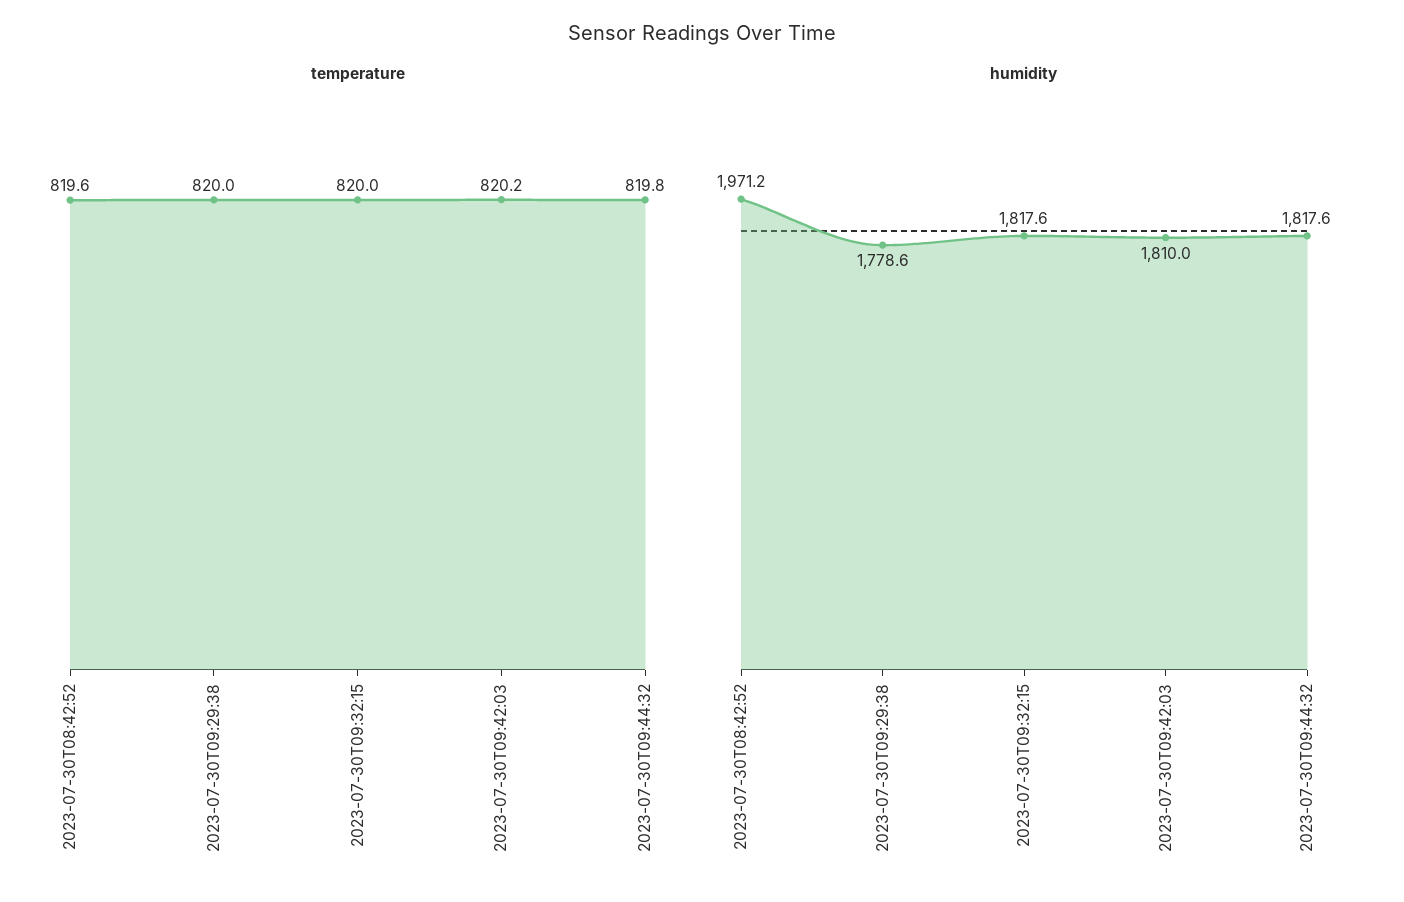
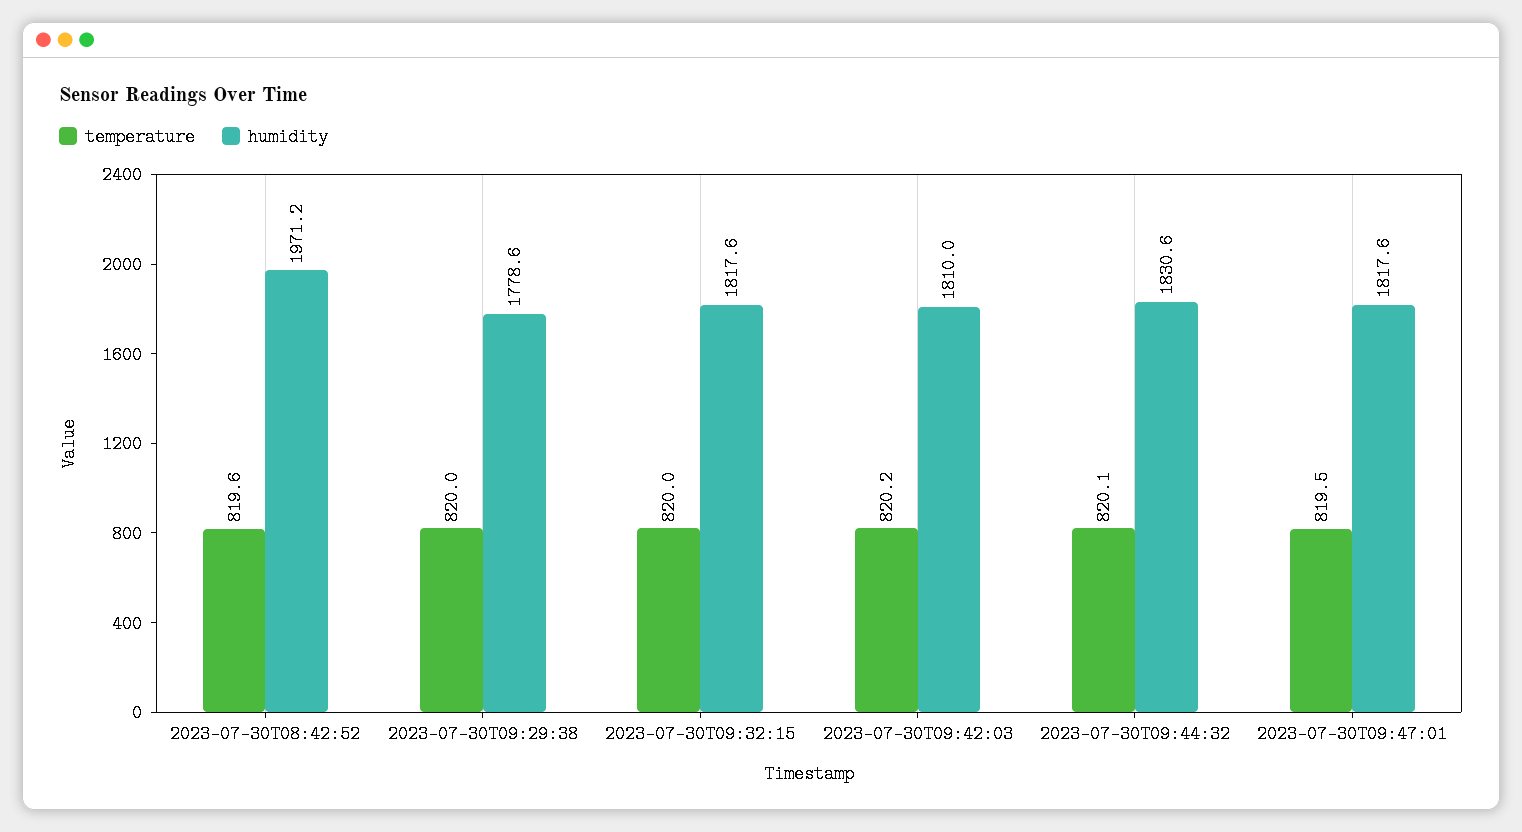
temperature, 2023-07-30T09:44:32: 819.8 -> 820.1
humidity, 2023-07-30T09:44:32: 1817.6 -> 1830.6
temperature, 2023-07-30T09:47:01: none -> 819.5
humidity, 2023-07-30T09:47:01: none -> 1817.6

